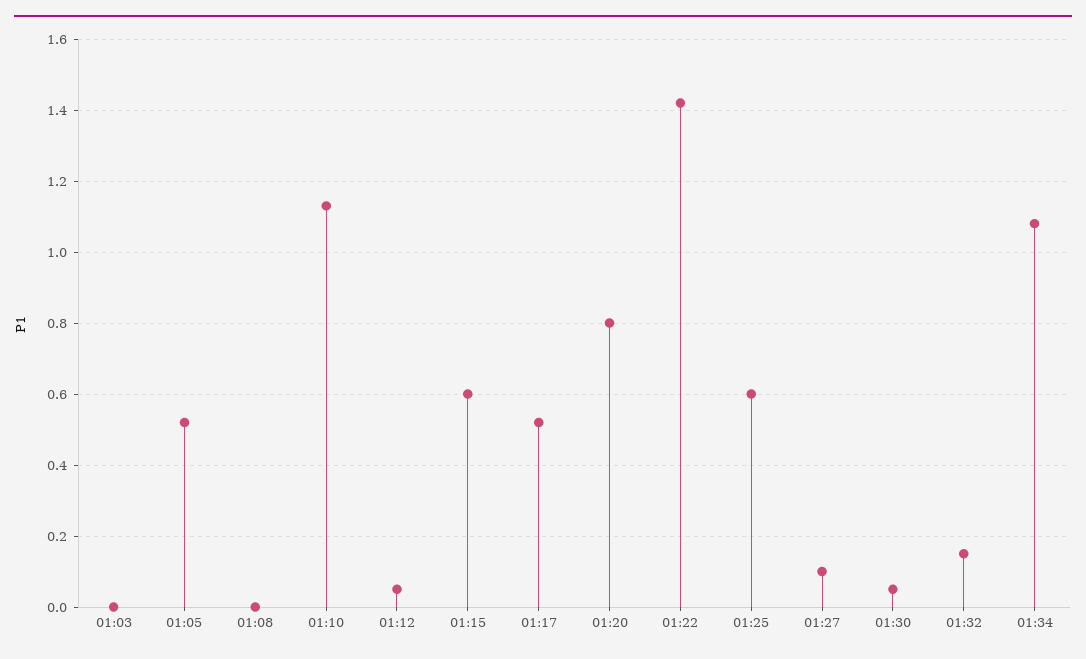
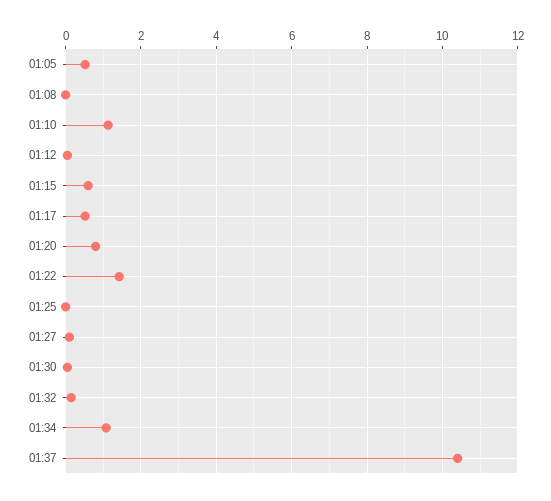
01:03: 0 -> none
01:25: 0.6 -> 0
01:37: none -> 10.4

